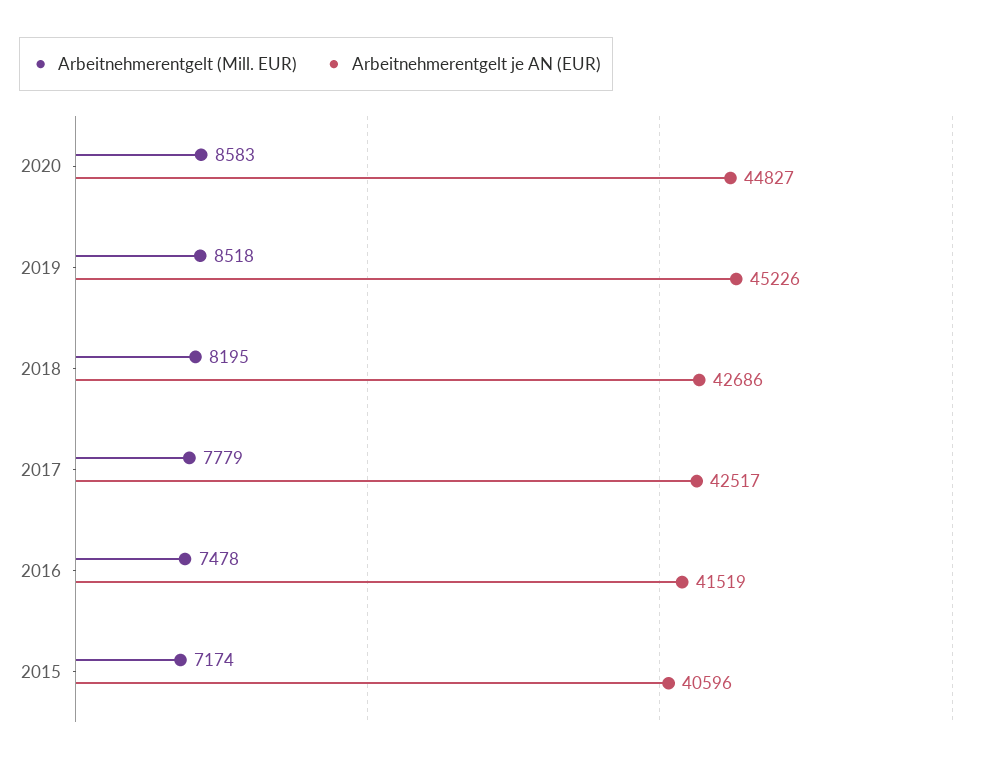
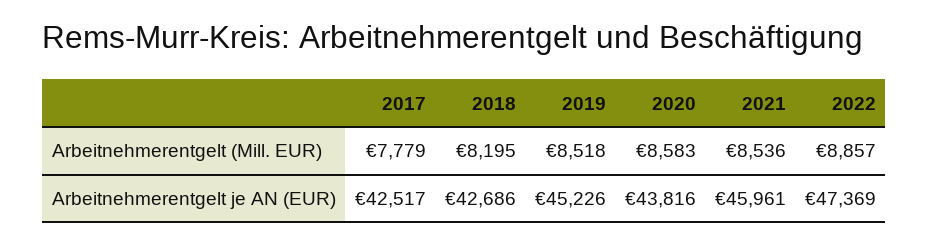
Arbeitnehmerentgelt je AN (EUR), 2020: 44827 -> 43816
Arbeitnehmerentgelt (Mill. EUR), 2016: 7478 -> none
Arbeitnehmerentgelt je AN (EUR), 2016: 41519 -> none
Arbeitnehmerentgelt (Mill. EUR), 2015: 7174 -> none
Arbeitnehmerentgelt je AN (EUR), 2015: 40596 -> none
Arbeitnehmerentgelt (Mill. EUR), 2021: none -> 8536
Arbeitnehmerentgelt (Mill. EUR), 2022: none -> 8857
Arbeitnehmerentgelt je AN (EUR), 2021: none -> 45961
Arbeitnehmerentgelt je AN (EUR), 2022: none -> 47369

